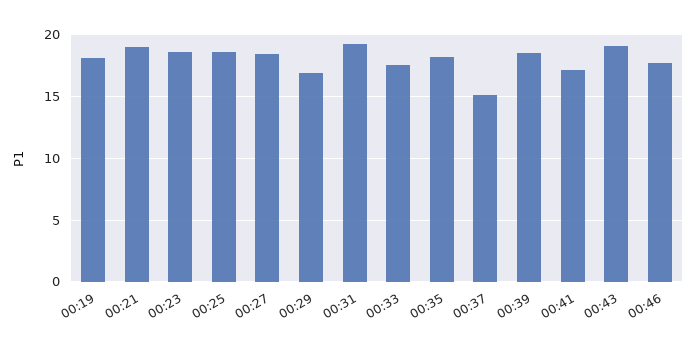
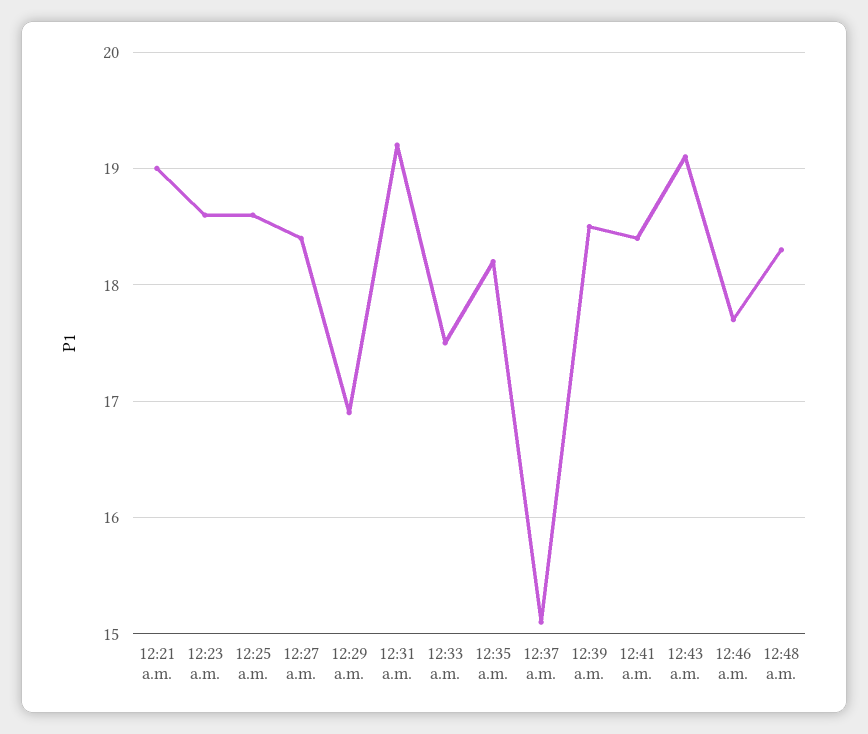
00:19: 18 -> none
00:41: 17 -> 18.4
12:48 a.m.: none -> 18.3

